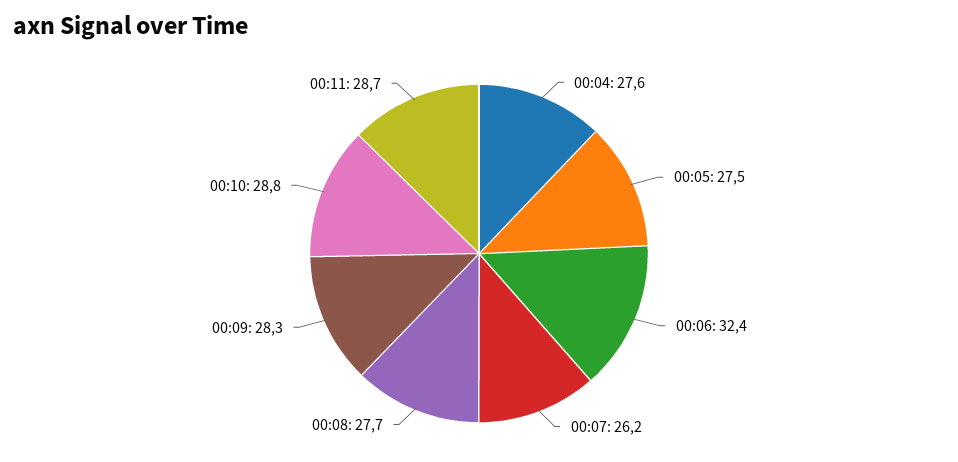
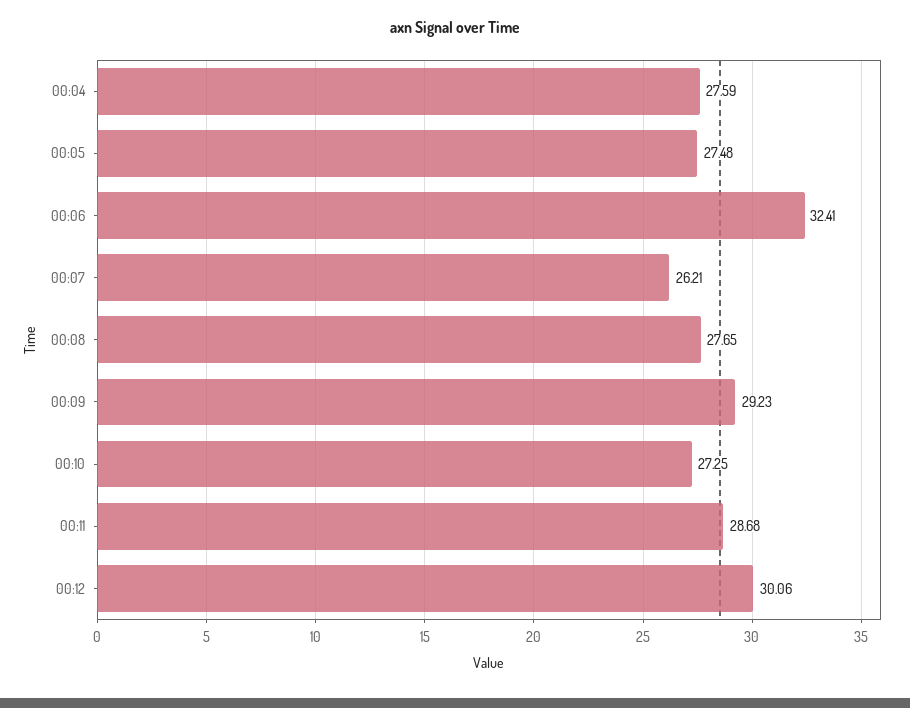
00:09: 28.3 -> 29.23
00:10: 28.8 -> 27.25
00:12: none -> 30.06

